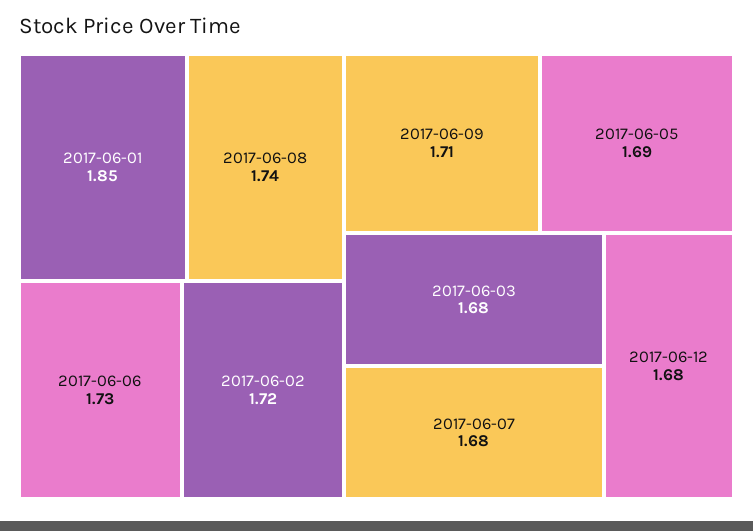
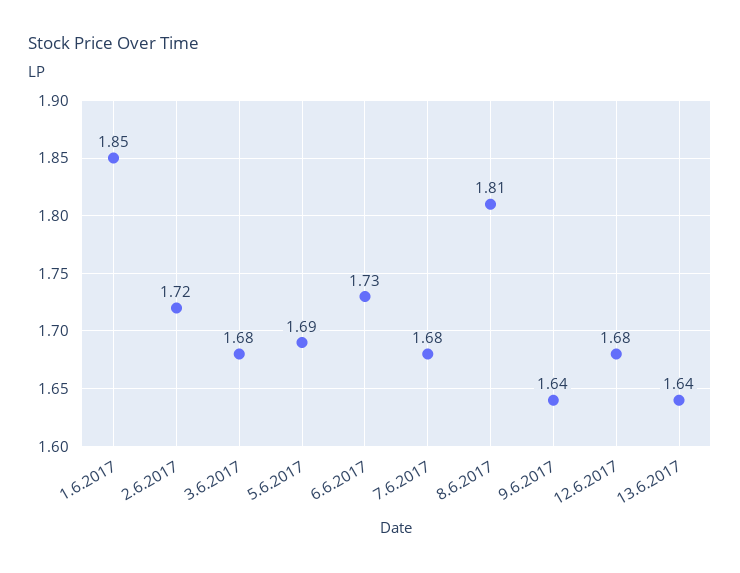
2017-06-08: 1.74 -> 1.81
2017-06-09: 1.71 -> 1.64
13.6.2017: none -> 1.64

